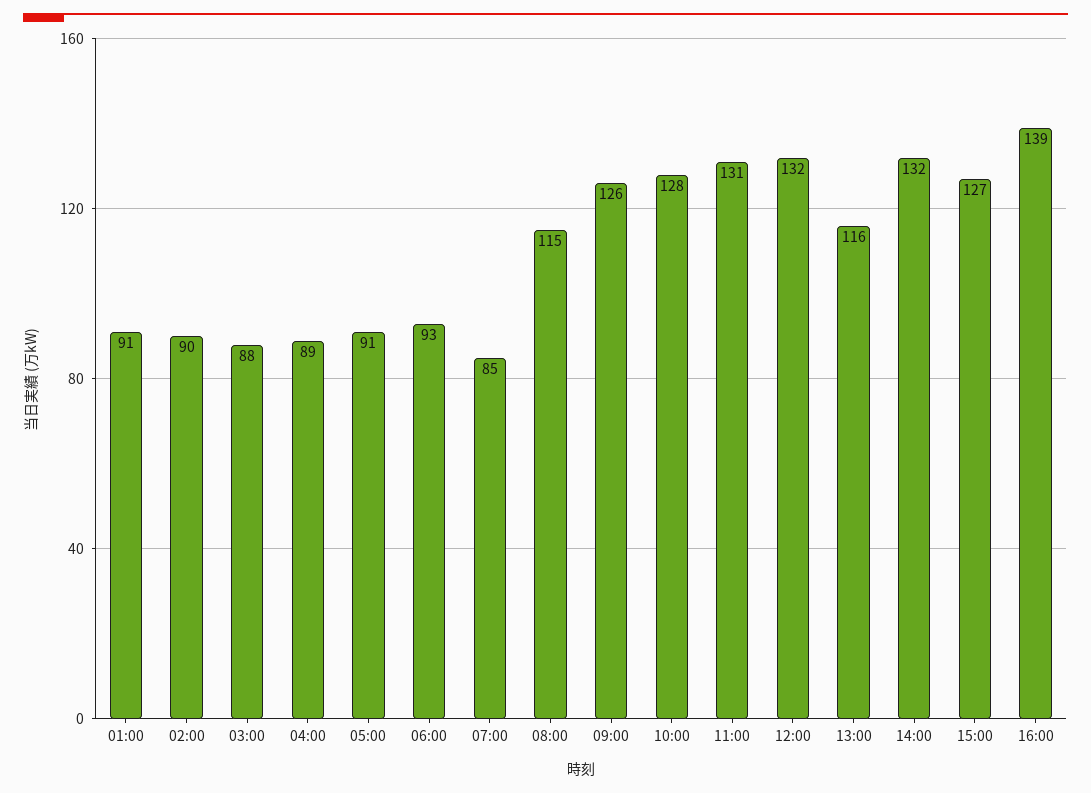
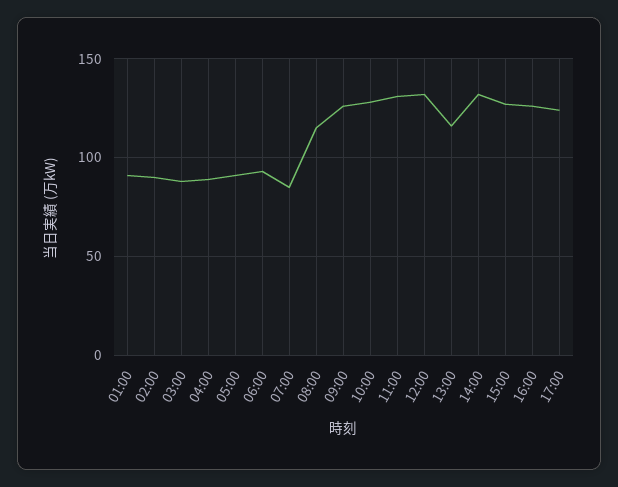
16:00: 139 -> 125
17:00: none -> 125

